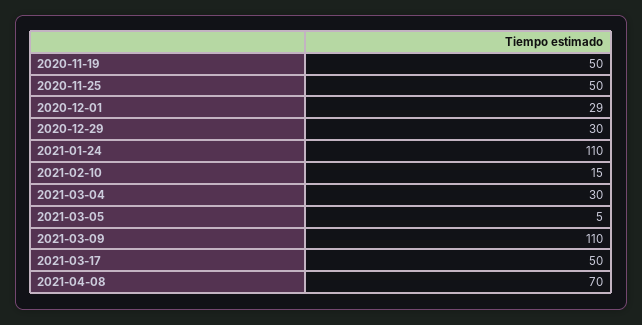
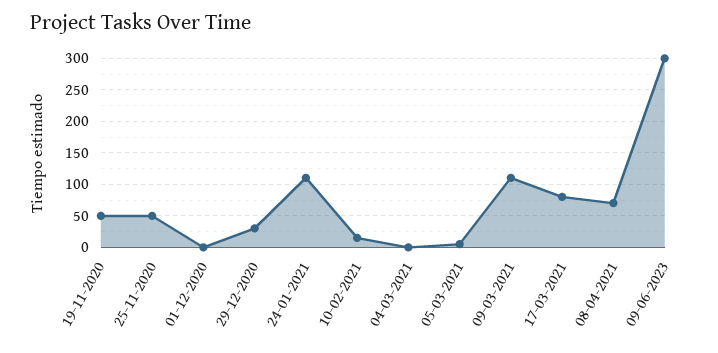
2020-12-01: 29 -> 0
2021-03-04: 30 -> 0
2021-03-17: 50 -> 80
09-06-2023: none -> 300

